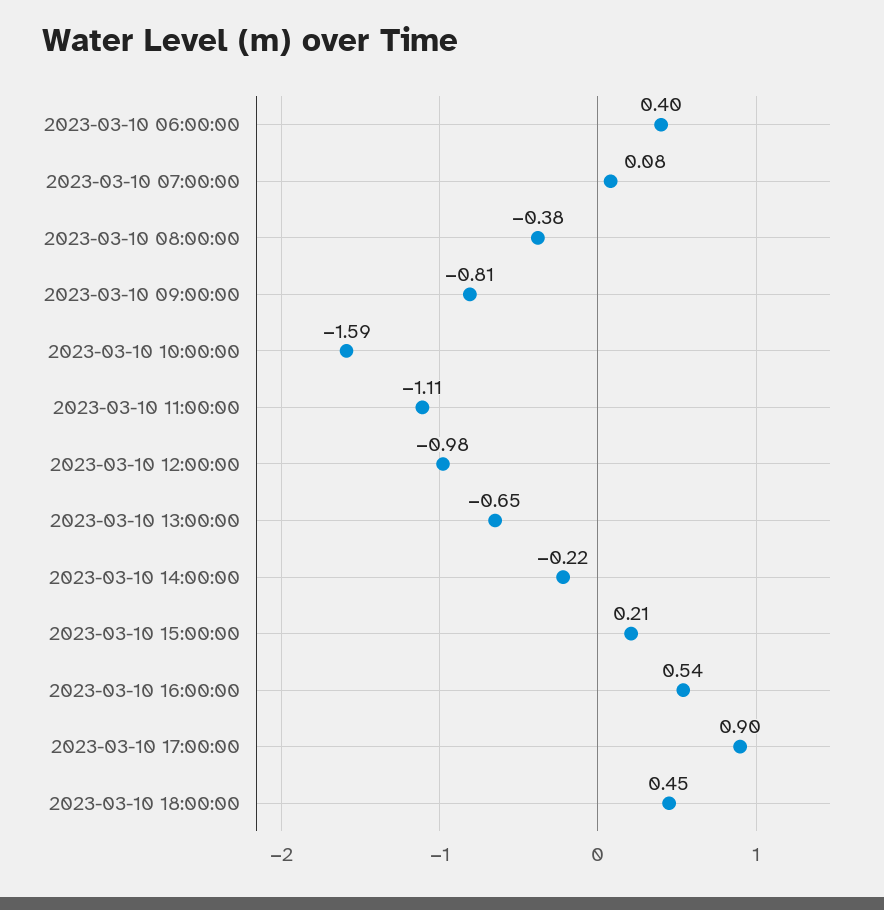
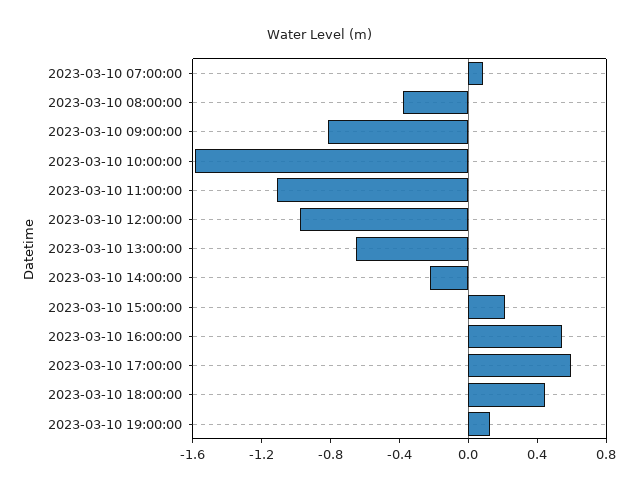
2023-03-10 06:00:00: 0.4 -> none
2023-03-10 17:00:00: 0.9 -> 0.6
2023-03-10 19:00:00: none -> 0.1

